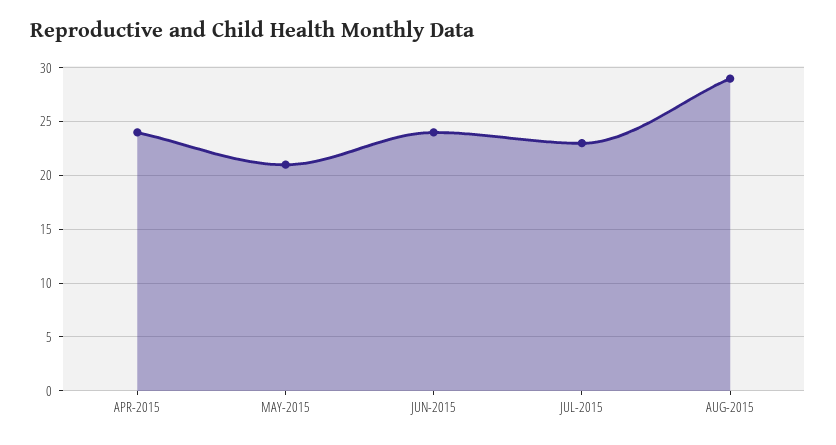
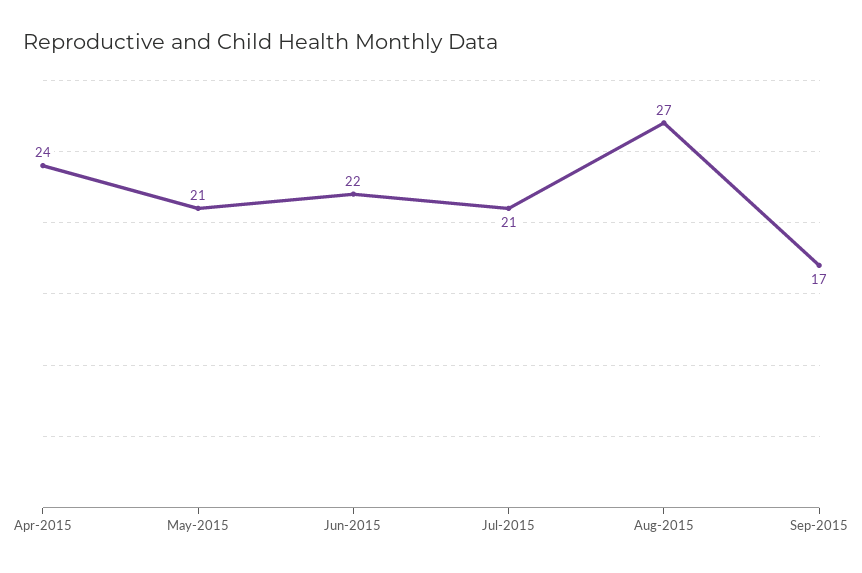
JUN-2015: 24 -> 22
JUL-2015: 23 -> 21
AUG-2015: 29 -> 27
Sep-2015: none -> 17

